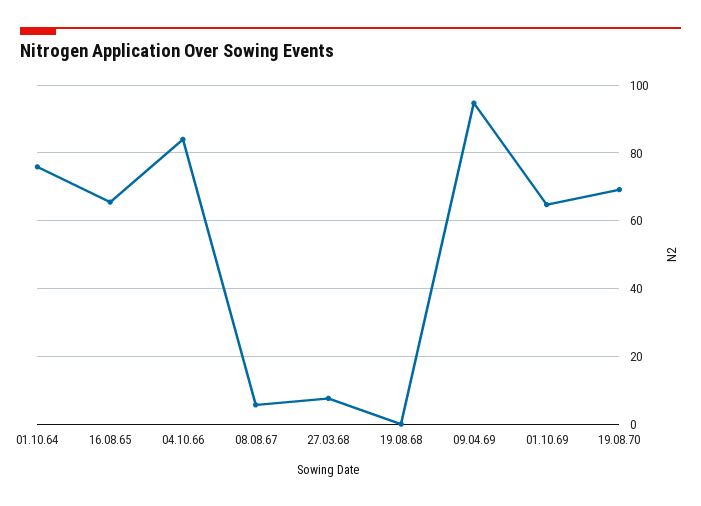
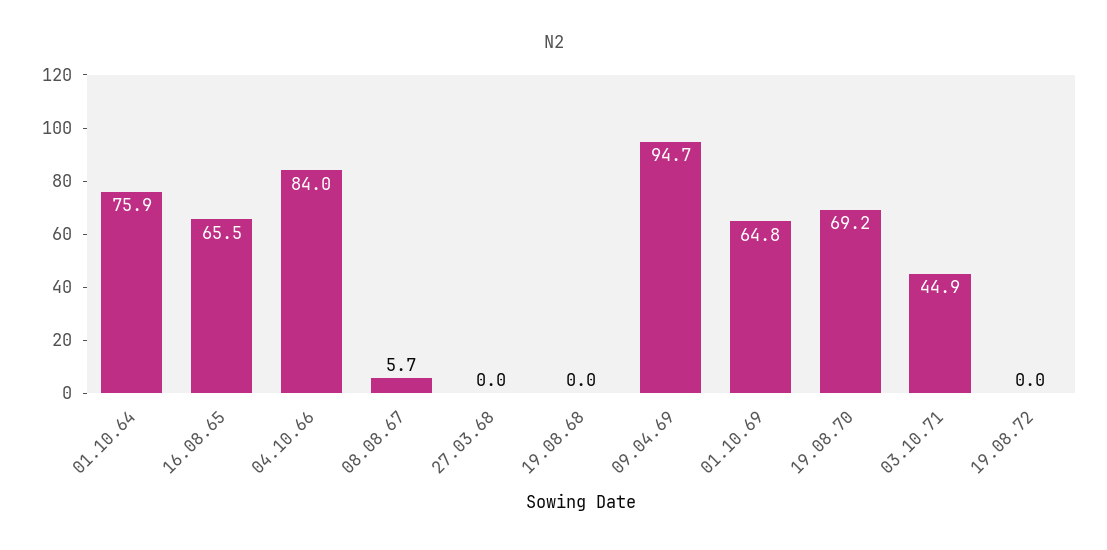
27.03.68: 8 -> 0
03.10.71: none -> 44.9
19.08.72: none -> 0

